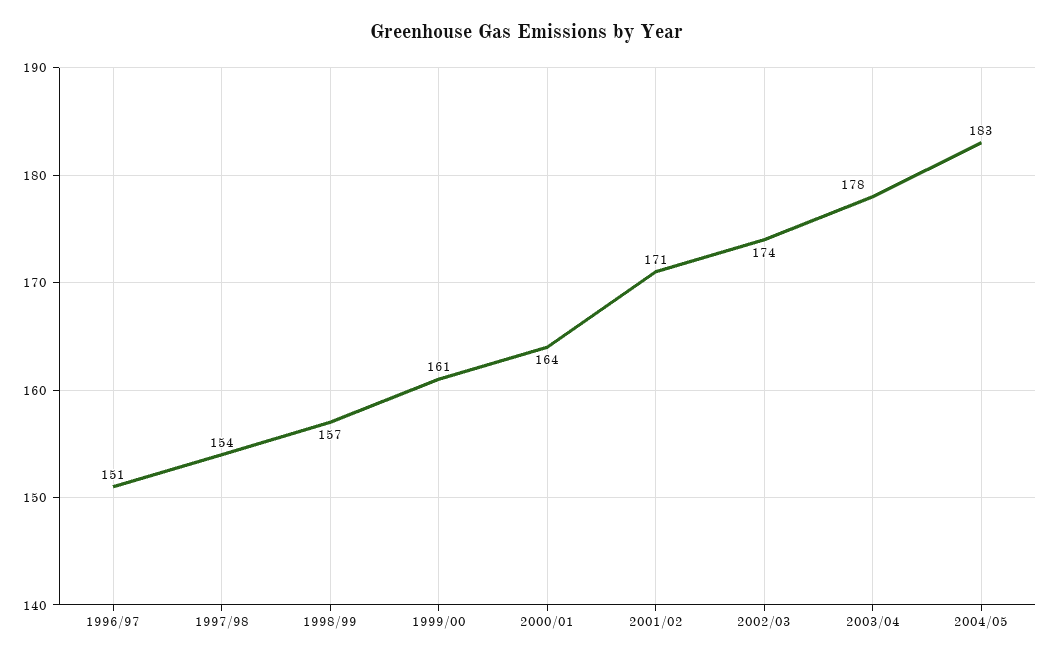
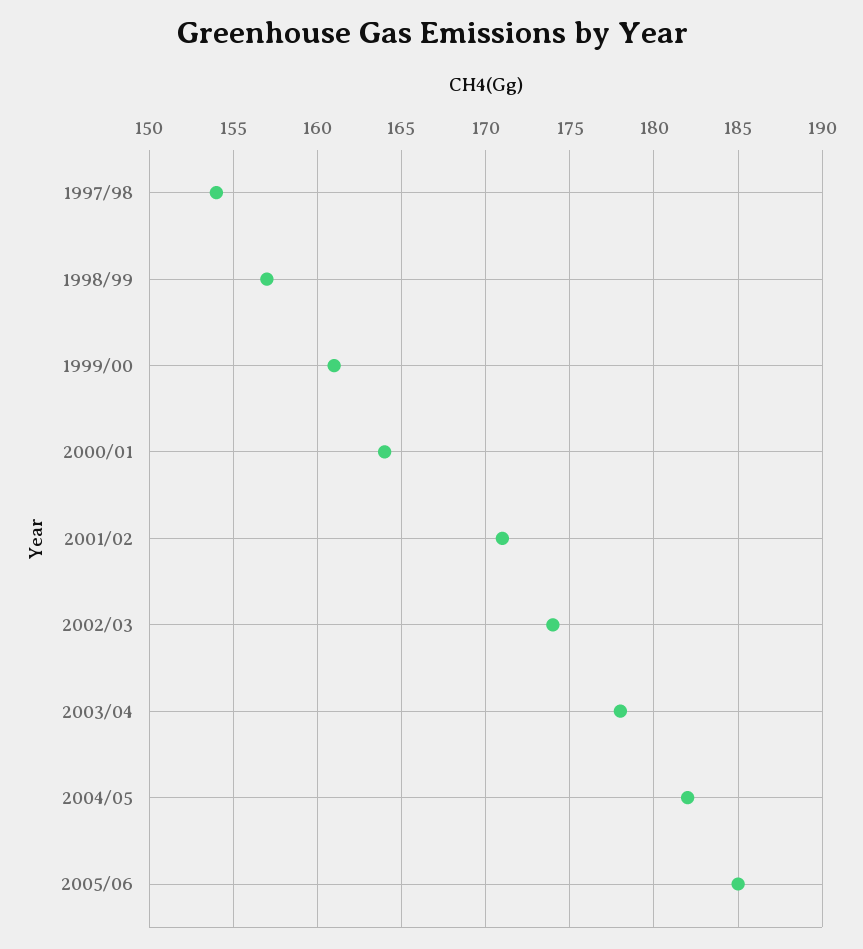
1996/97: 151 -> none
2004/05: 183 -> 182
2005/06: none -> 185

